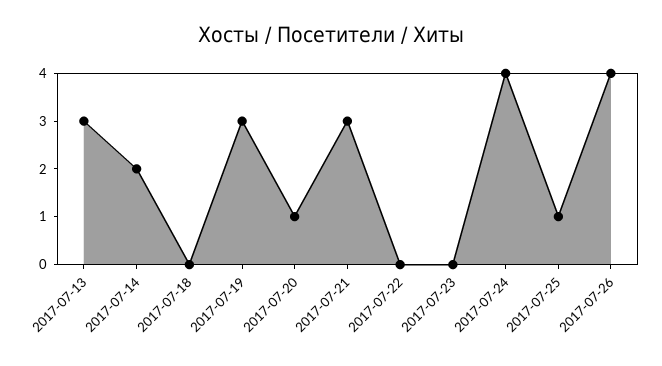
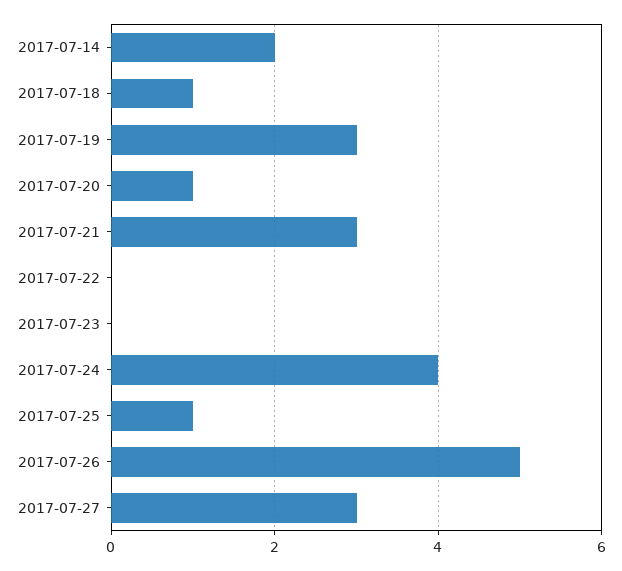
2017-07-13: 3 -> none
2017-07-18: 0 -> 1
2017-07-26: 4 -> 5
2017-07-27: none -> 3

